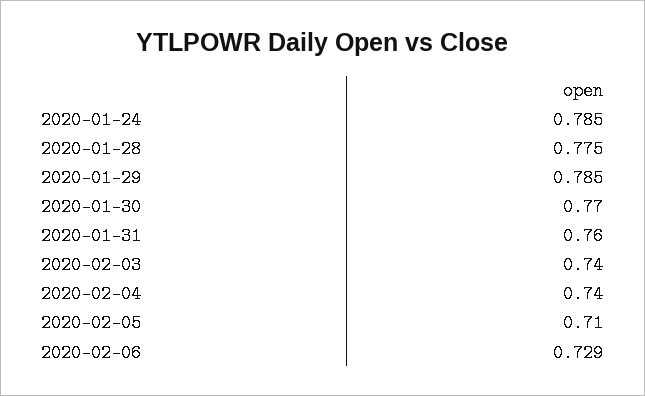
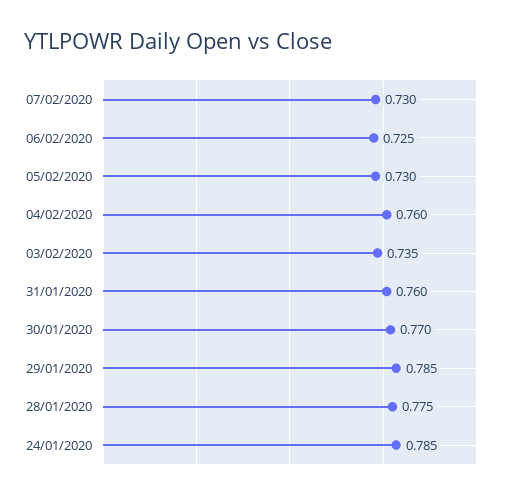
2020-02-03: 0.74 -> 0.735
2020-02-04: 0.74 -> 0.76
2020-02-05: 0.71 -> 0.73
2020-02-06: 0.729 -> 0.725
07/02/2020: none -> 0.73

